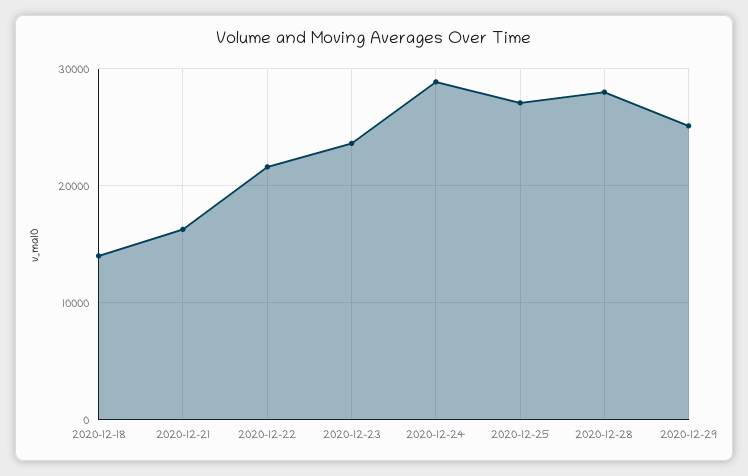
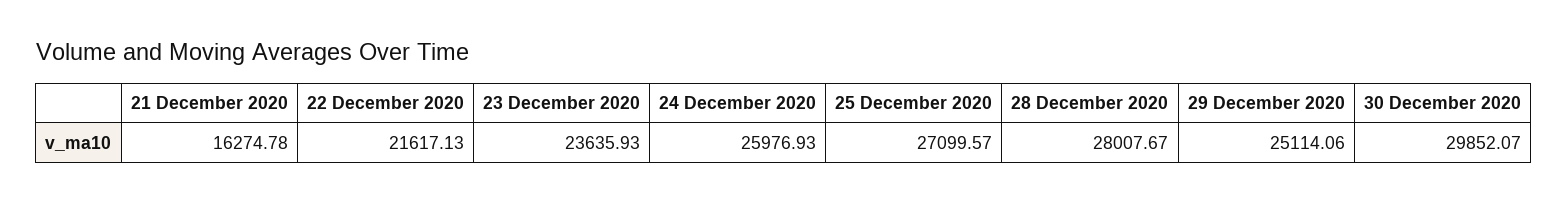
2020-12-18: 14000 -> none
2020-12-24: 29000 -> 25976.93
30 December 2020: none -> 29852.07

